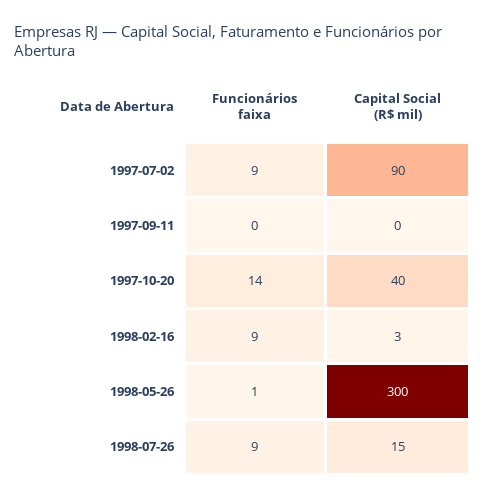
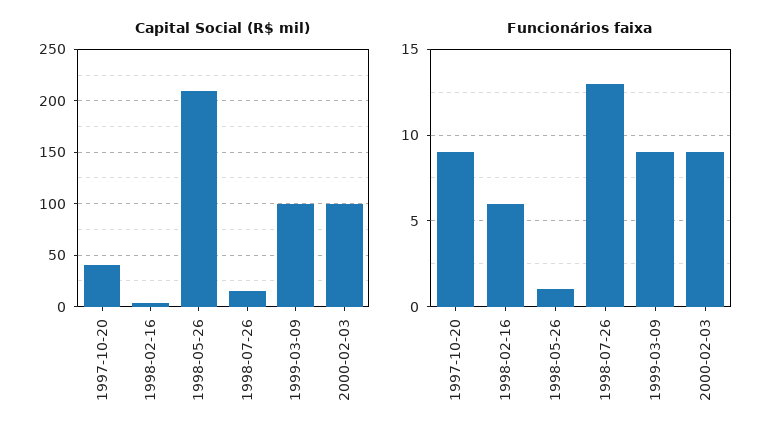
Funcionários faixa, 1997-07-02: 9 -> none
Capital Social (R$ mil), 1997-07-02: 90 -> none
Funcionários faixa, 1997-09-11: 0 -> none
Capital Social (R$ mil), 1997-09-11: 0 -> none
Funcionários faixa, 1997-10-20: 14 -> 9
Funcionários faixa, 1998-02-16: 9 -> 6
Capital Social (R$ mil), 1998-05-26: 300 -> 210
Funcionários faixa, 1998-07-26: 9 -> 13
Capital Social (R$ mil), 1999-03-09: none -> 100
Capital Social (R$ mil), 2000-02-03: none -> 100
Funcionários faixa, 1999-03-09: none -> 9
Funcionários faixa, 2000-02-03: none -> 9

